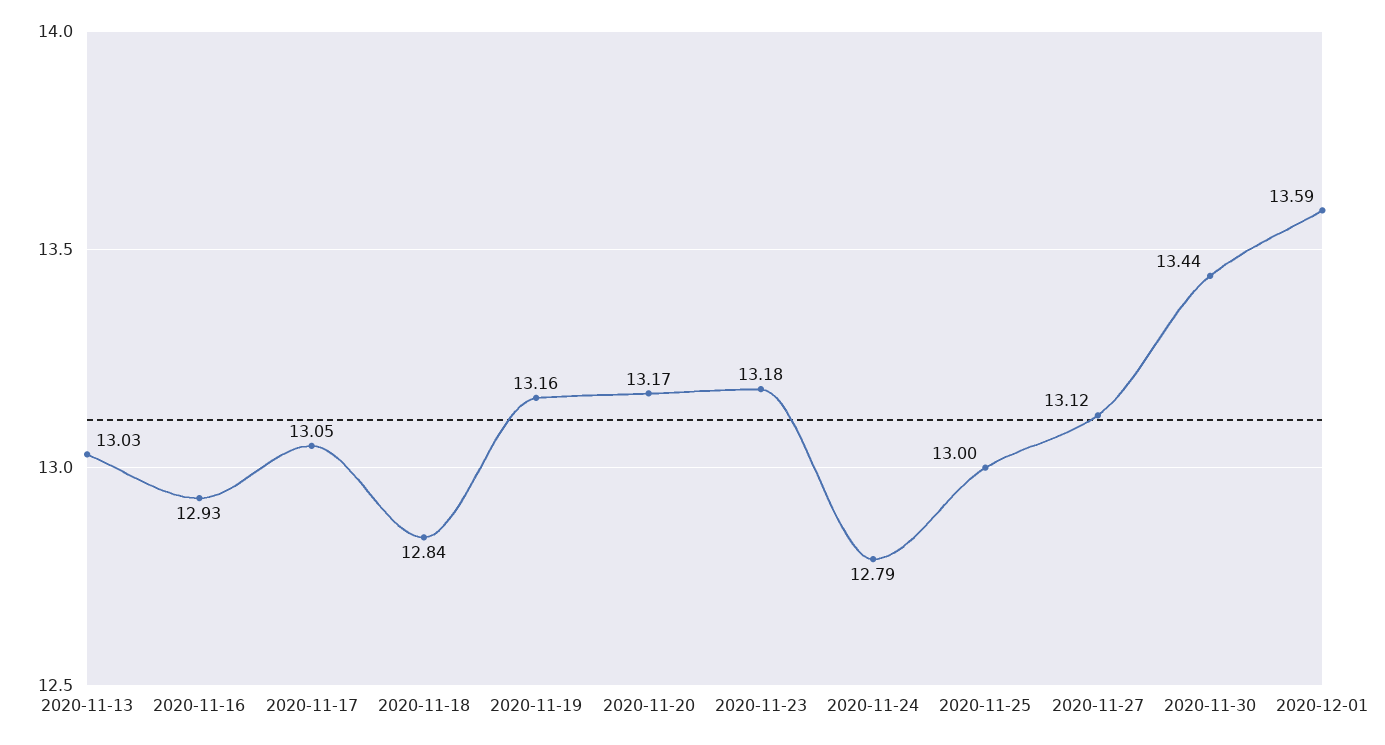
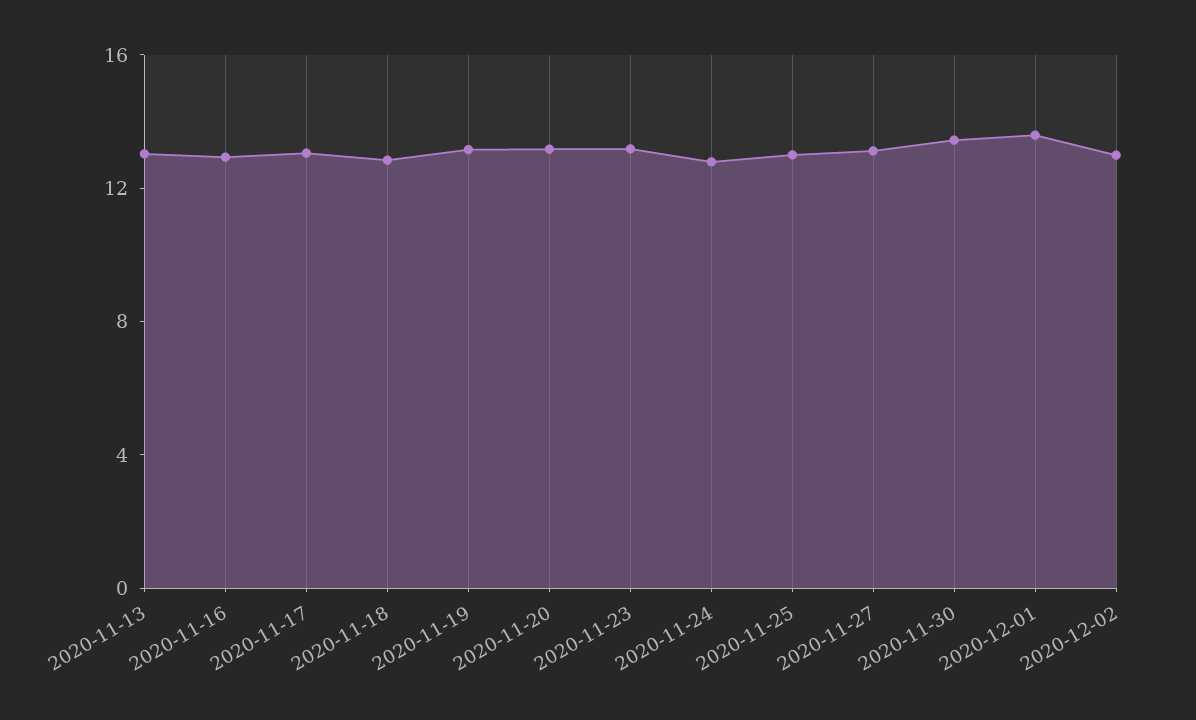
2020-12-02: none -> 13

